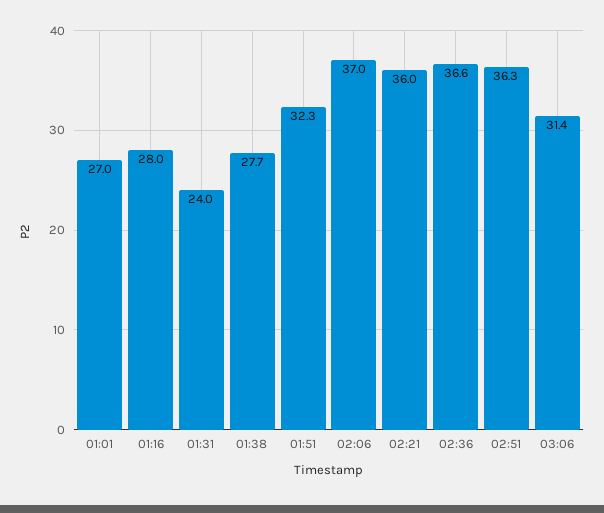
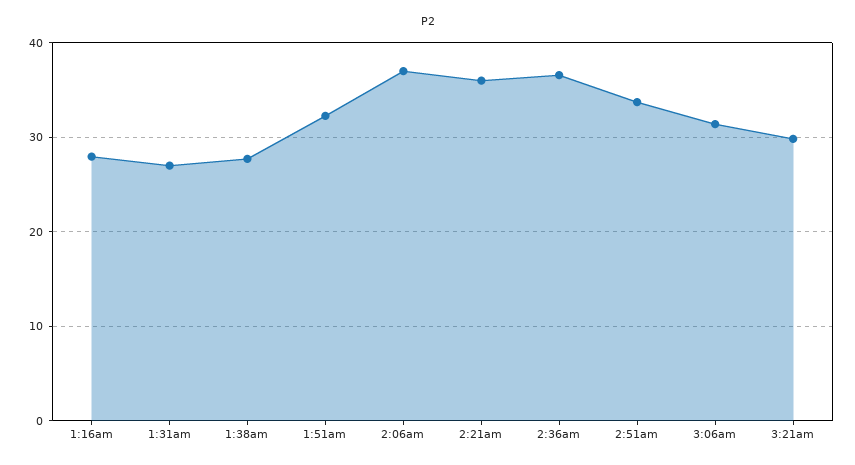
01:01: 27 -> none
01:31: 24 -> 27
02:51: 36.3 -> 34
3:21am: none -> 30

